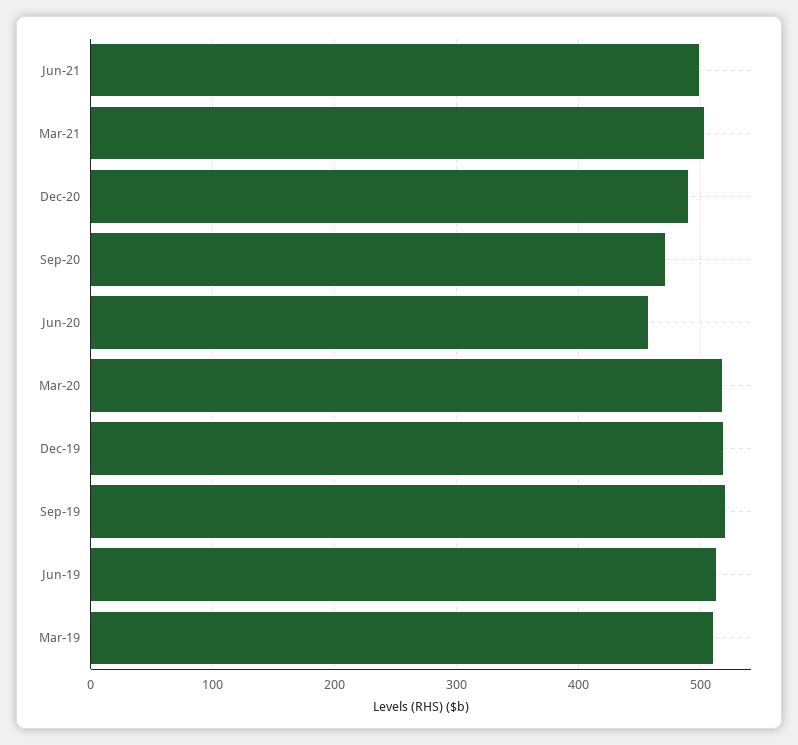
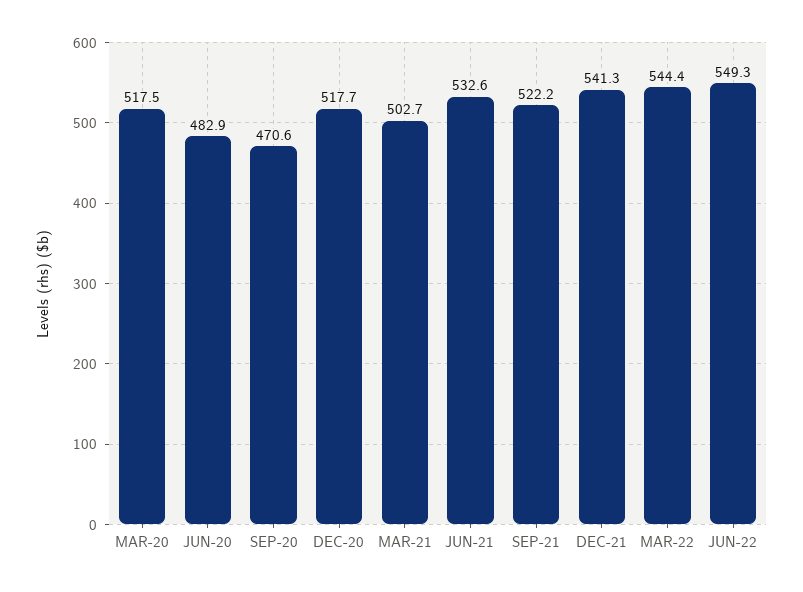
Jun-21: 500 -> 532.6
Dec-20: 490 -> 517.7
Jun-20: 460 -> 482.9
Dec-19: 520 -> none
Sep-19: 520 -> none
Jun-19: 510 -> none
Mar-19: 510 -> none
SEP-21: none -> 522.2
DEC-21: none -> 541.3
MAR-22: none -> 544.4
JUN-22: none -> 549.3

